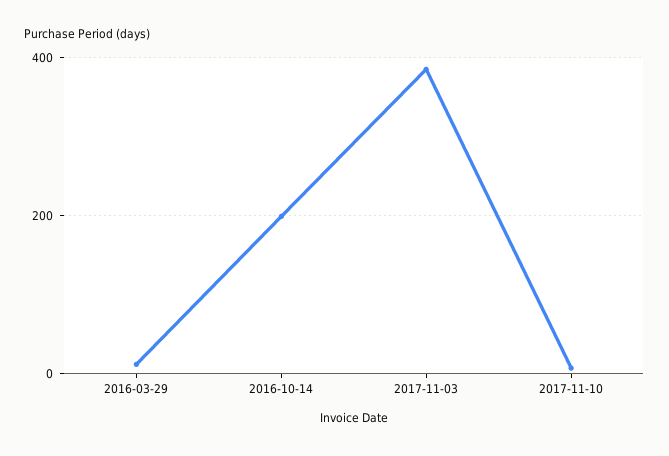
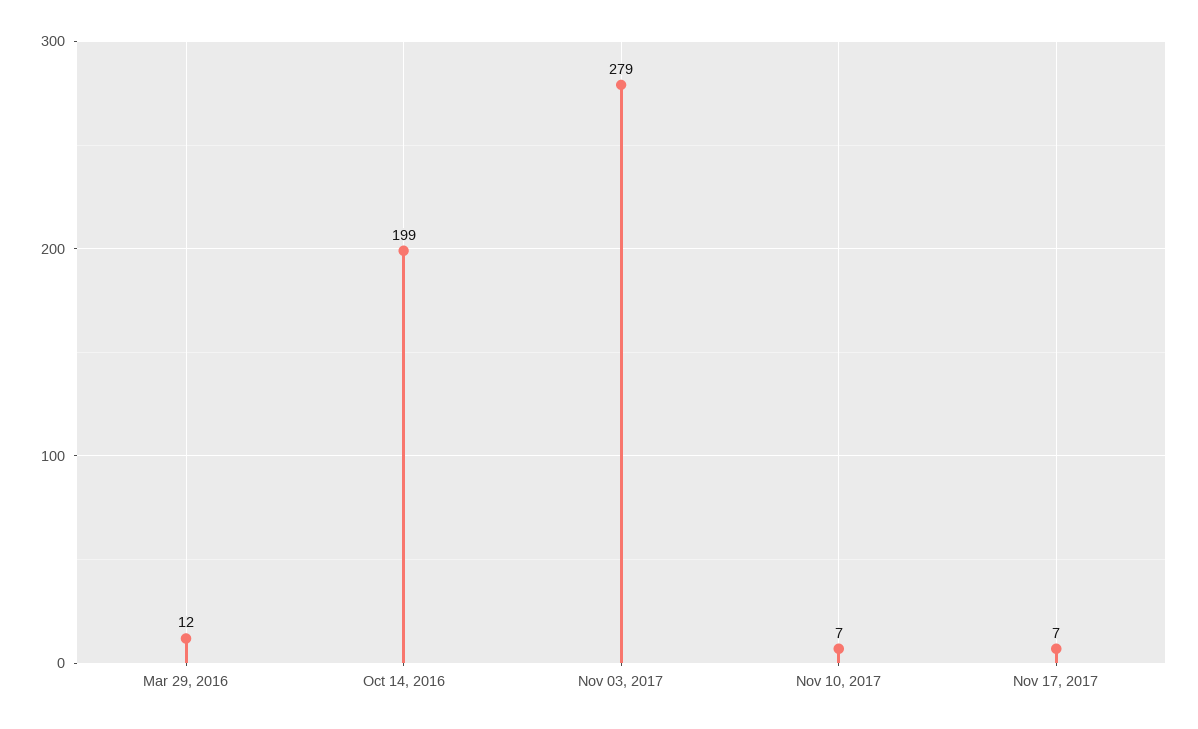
2017-11-03: 380 -> 279
Nov 17, 2017: none -> 7

